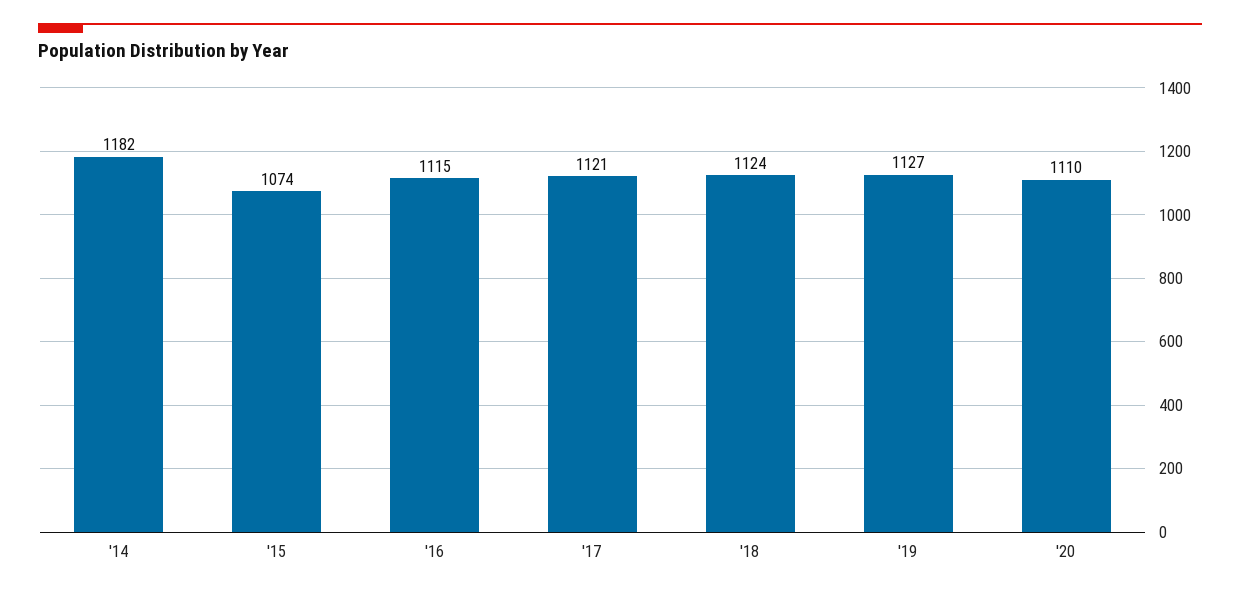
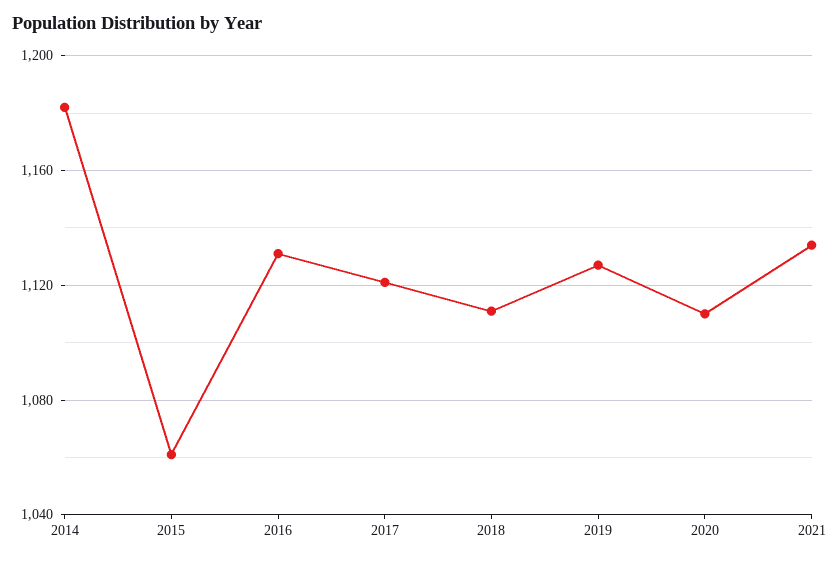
'15: 1074 -> 1060
'16: 1115 -> 1130
'18: 1124 -> 1110
2021: none -> 1135

